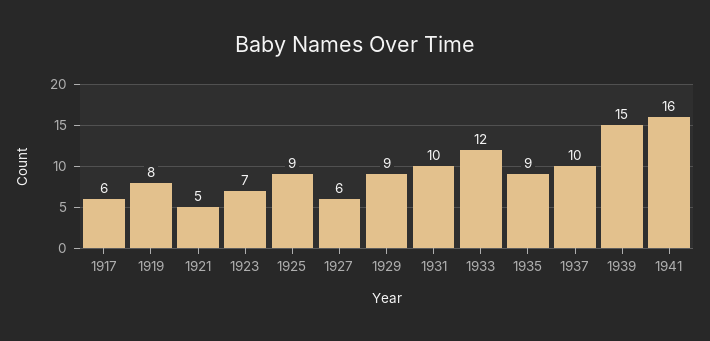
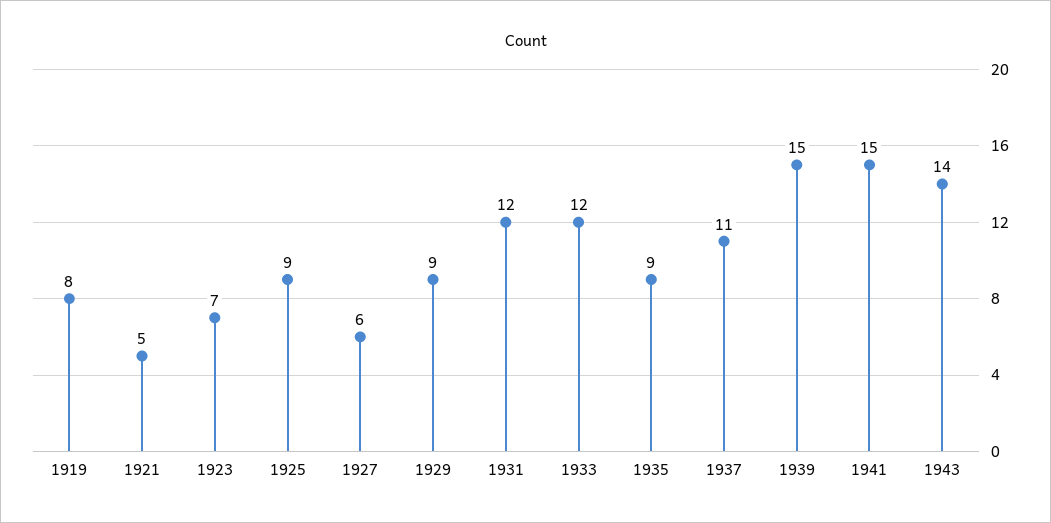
1917: 6 -> none
1931: 10 -> 12
1937: 10 -> 11
1941: 16 -> 15
1943: none -> 14

